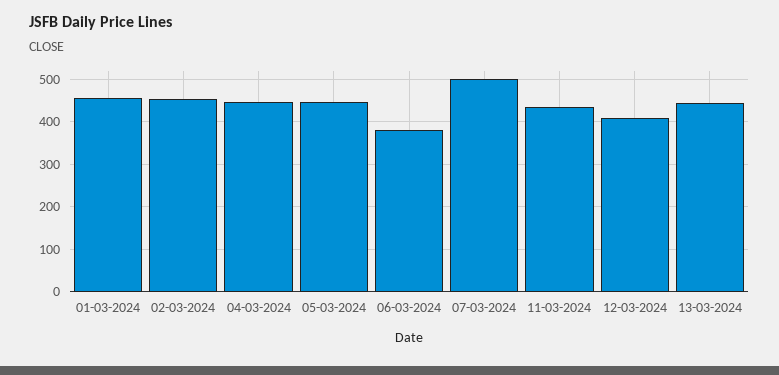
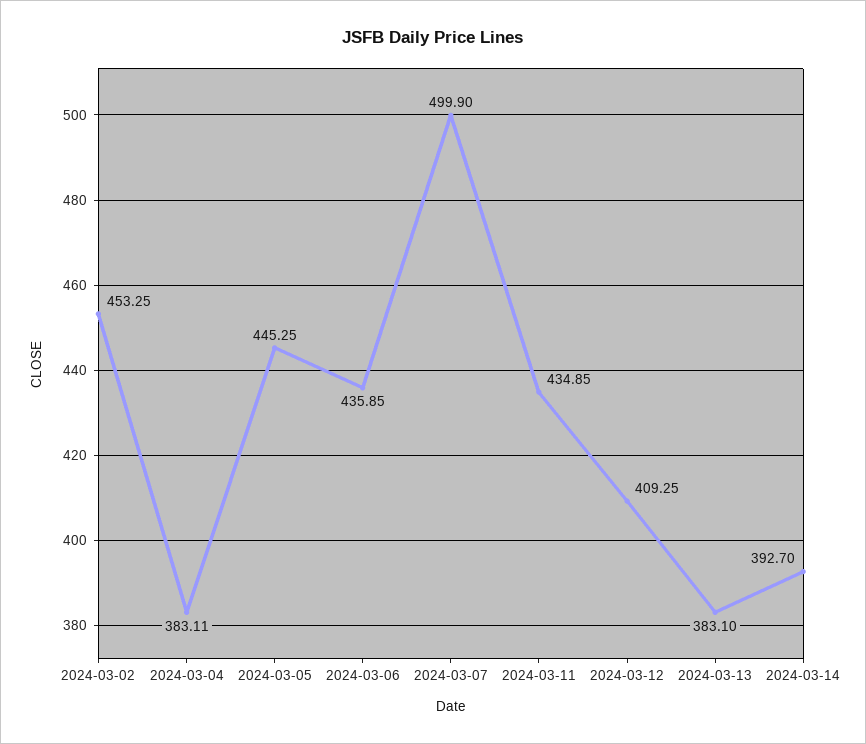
01-03-2024: 460 -> none
04-03-2024: 440 -> 383.11
06-03-2024: 380 -> 435.85
13-03-2024: 440 -> 383.1
2024-03-14: none -> 392.7

